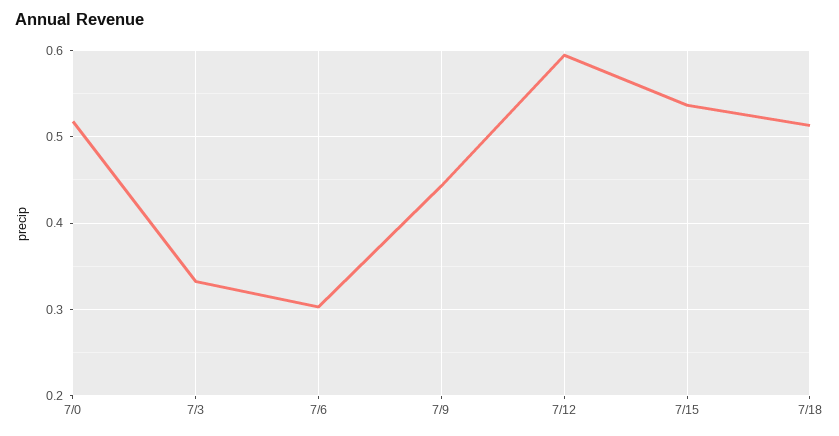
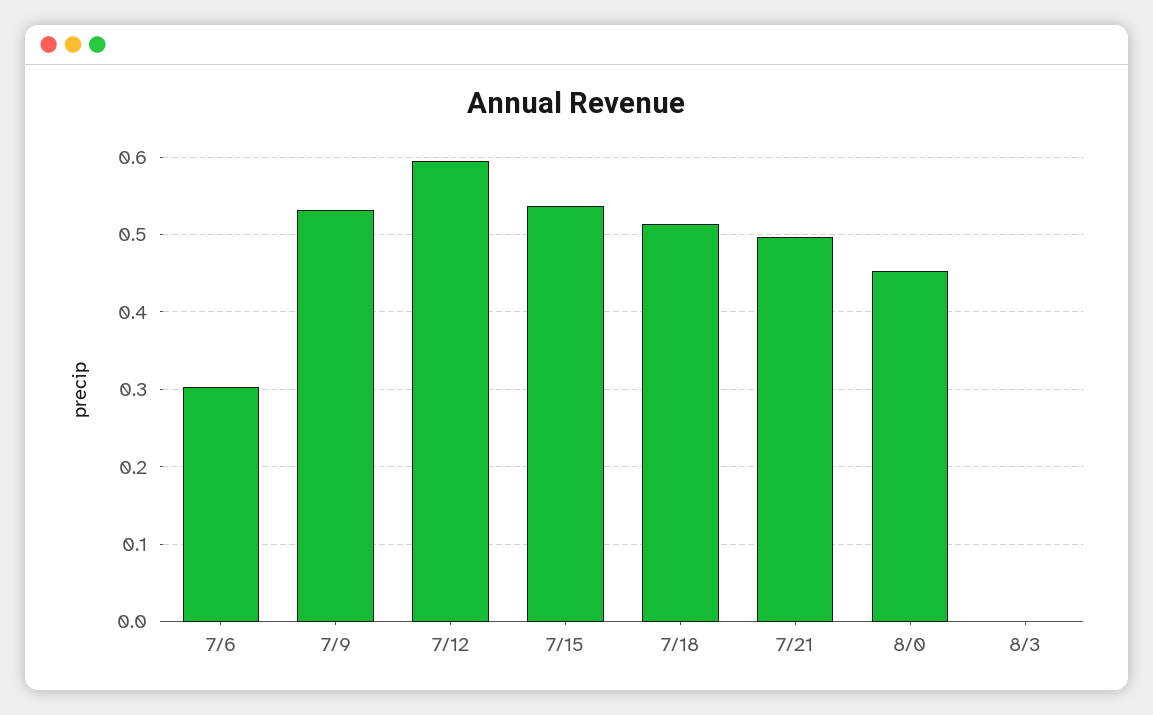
7/0: 0.52 -> none
7/3: 0.33 -> none
7/9: 0.44 -> 0.53
7/21: none -> 0.5
8/0: none -> 0.45
8/3: none -> 0

